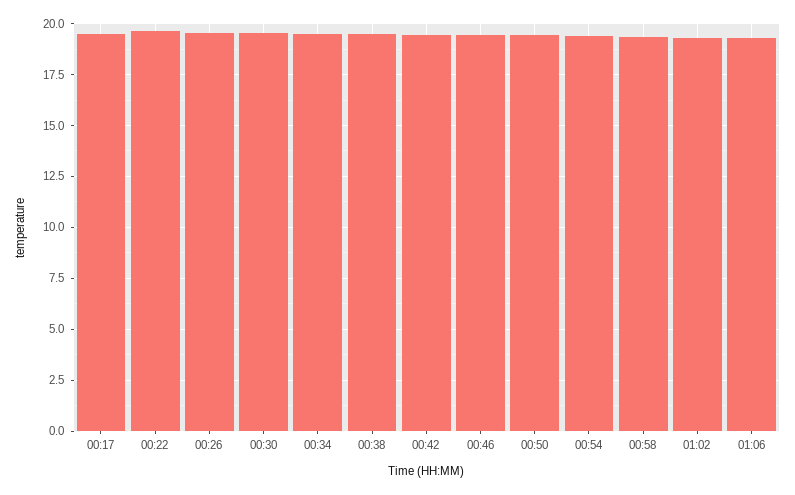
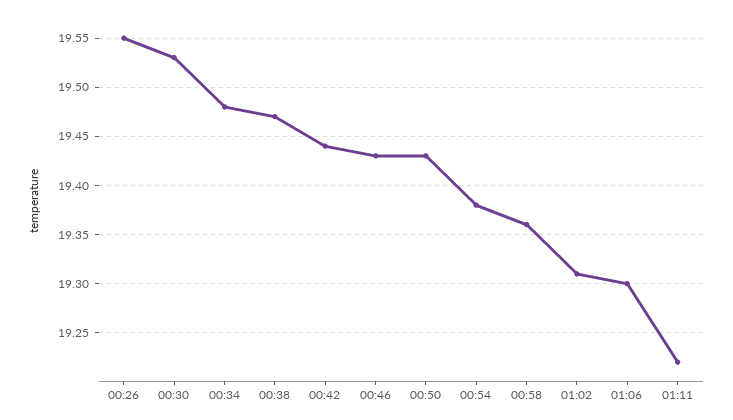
00:17: 19.5 -> none
00:22: 19.5 -> none
01:11: none -> 19.22

